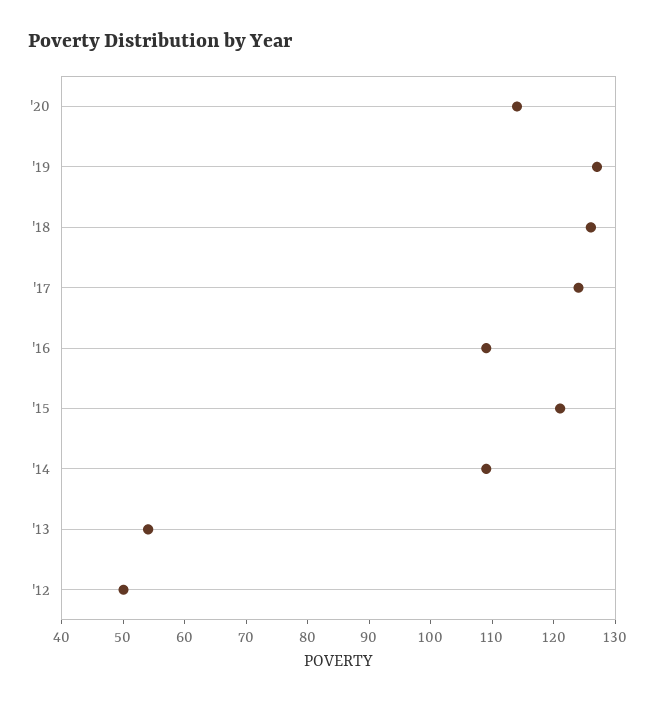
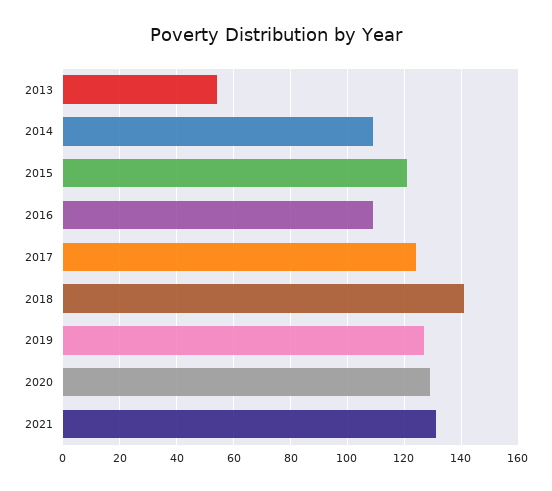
'20: 115 -> 130
'18: 125 -> 140
'12: 50 -> none
2021: none -> 130

